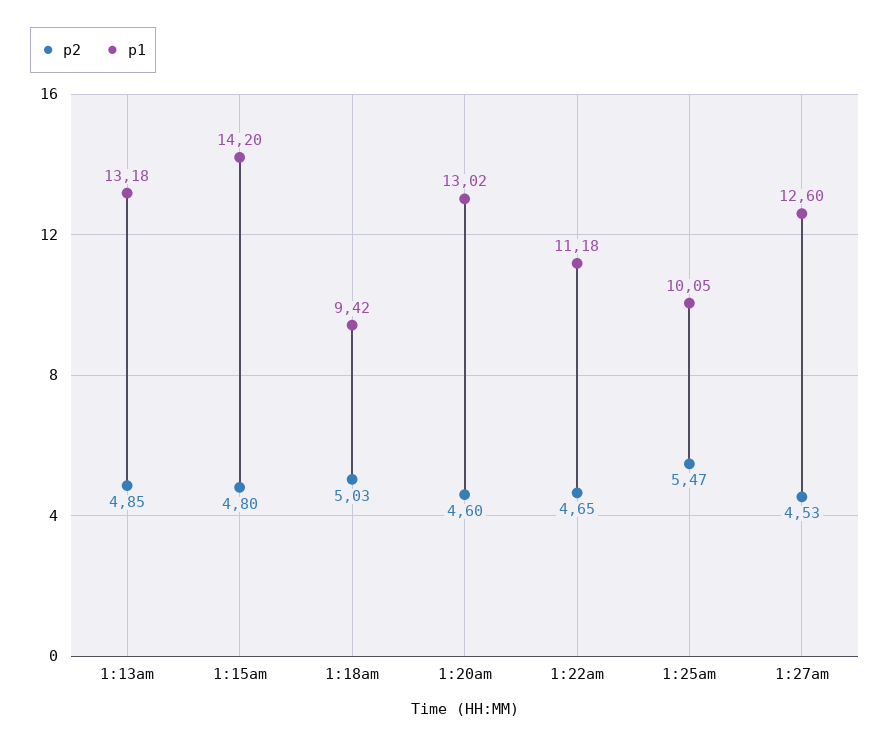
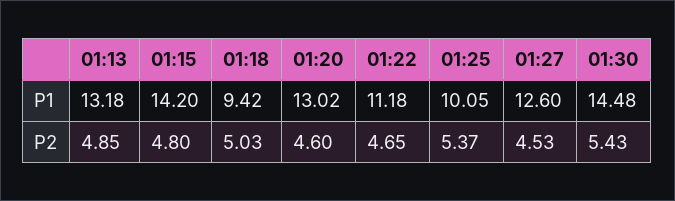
p2, 1:25am: 5.47 -> 5.37
p1, 01:30: none -> 14.48
p2, 01:30: none -> 5.43

